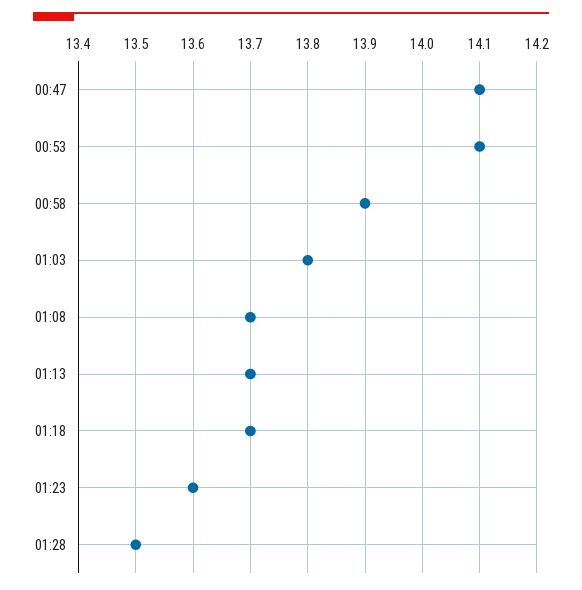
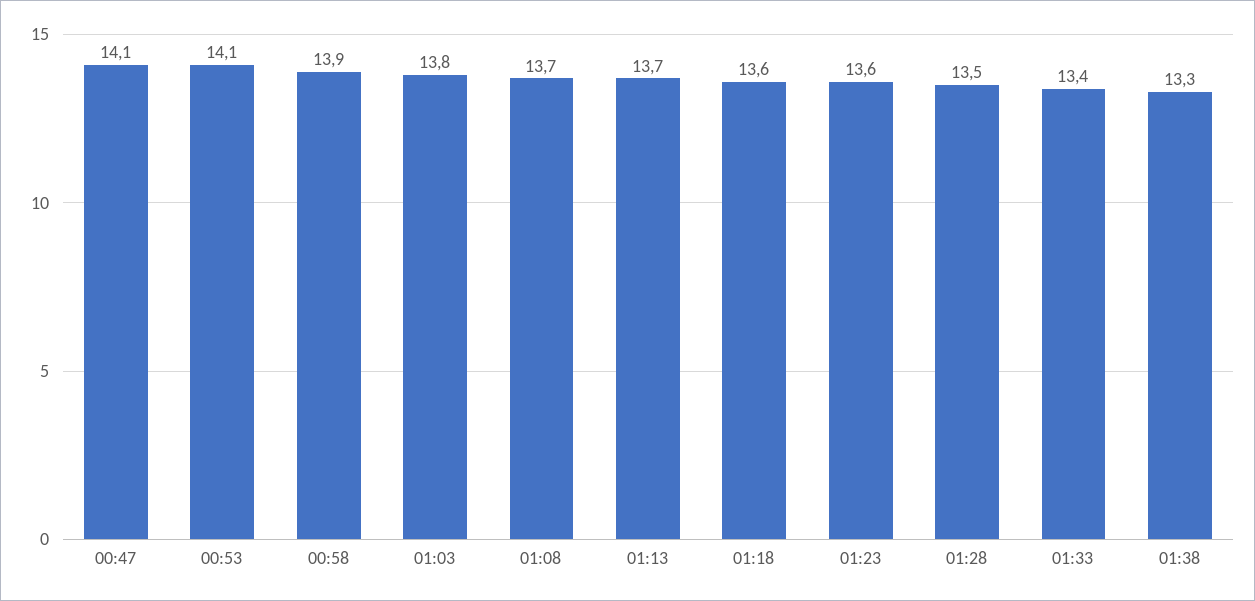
01:18: 13.7 -> 13.6
01:33: none -> 13.4
01:38: none -> 13.3

